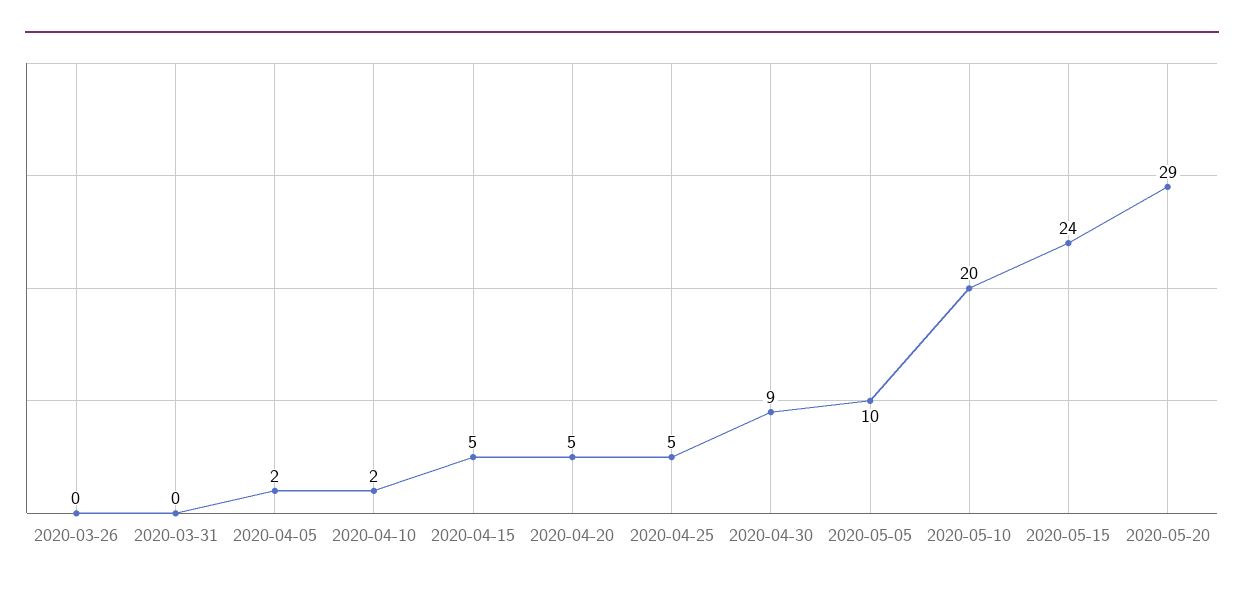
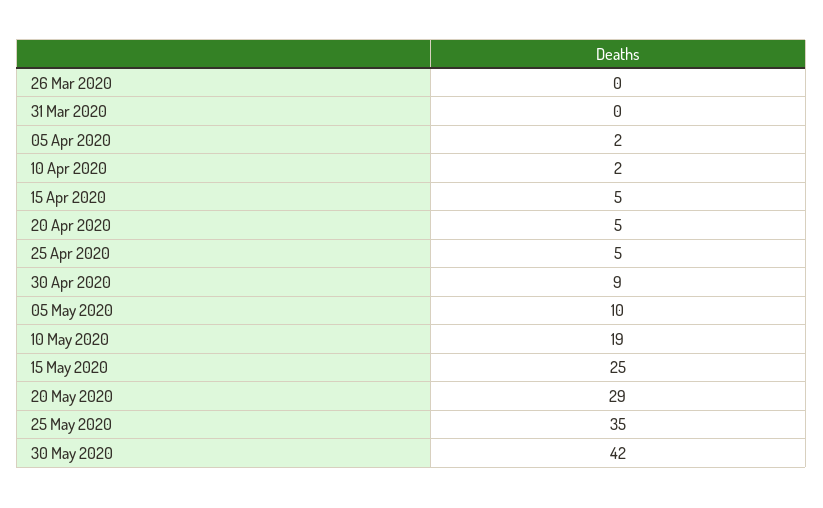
2020-05-10: 20 -> 19
2020-05-15: 24 -> 25
25 May 2020: none -> 35
30 May 2020: none -> 42

